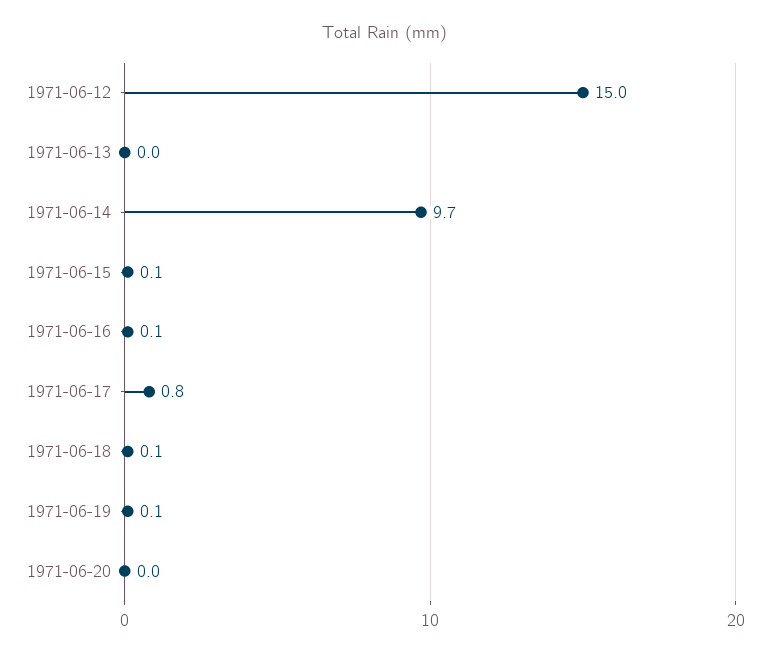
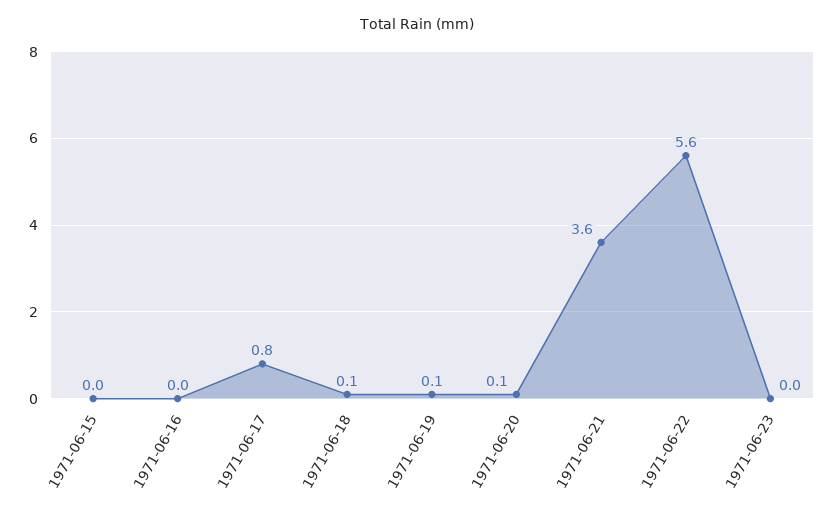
1971-06-12: 15 -> none
1971-06-13: 0 -> none
1971-06-14: 9.7 -> none
1971-06-15: 0.1 -> 0
1971-06-16: 0.1 -> 0
1971-06-20: 0 -> 0.1
1971-06-21: none -> 3.6
1971-06-22: none -> 5.6
1971-06-23: none -> 0

